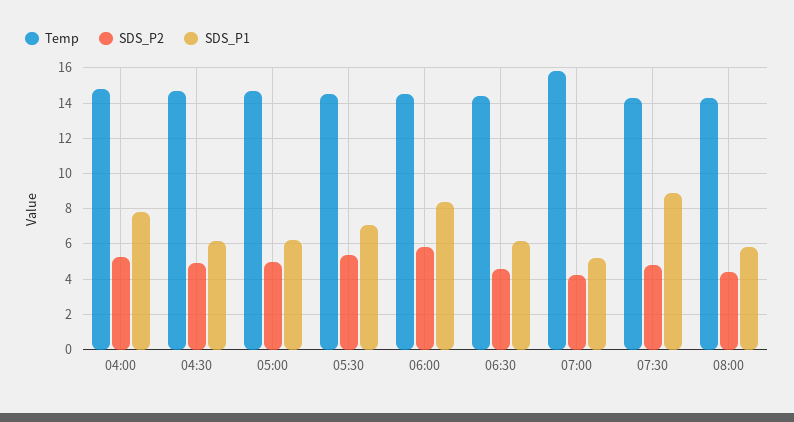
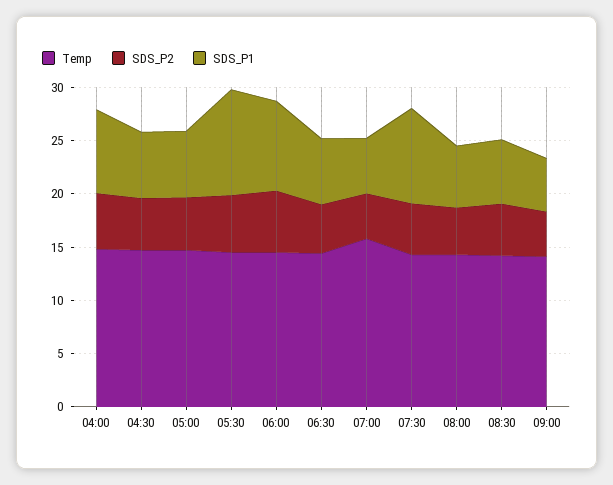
SDS_P1, 05:30: 7 -> 10
Temp, 08:30: none -> 14
SDS_P2, 08:30: none -> 5
SDS_P1, 08:30: none -> 6
Temp, 09:00: none -> 14
SDS_P2, 09:00: none -> 4
SDS_P1, 09:00: none -> 5

